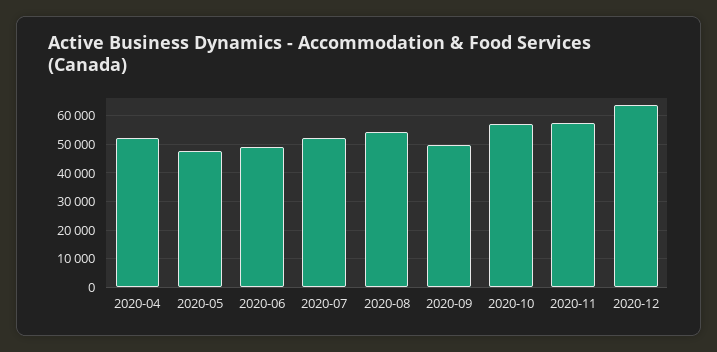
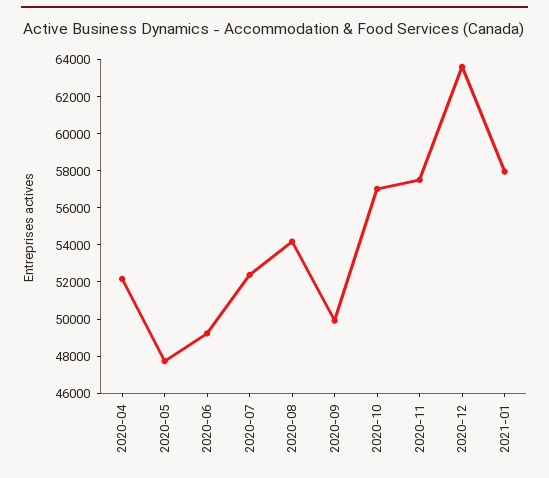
2021-01: none -> 58000

